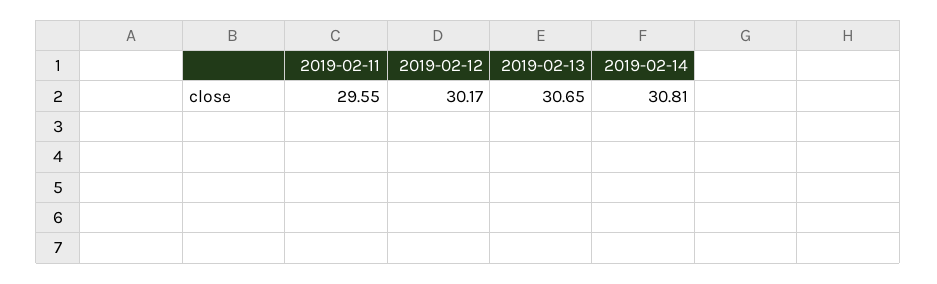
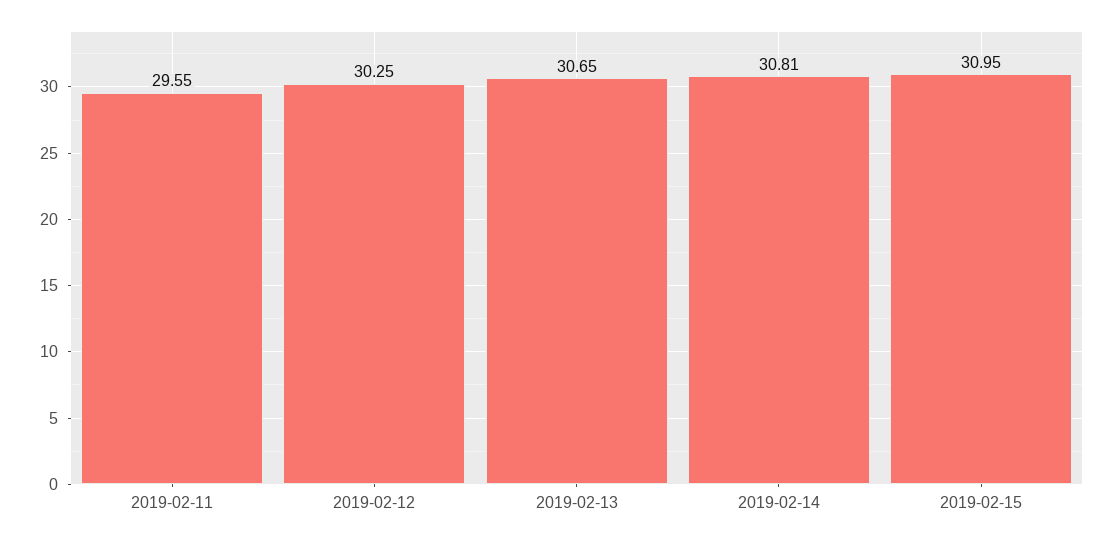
2019-02-12: 30.17 -> 30.25
2019-02-15: none -> 30.95

